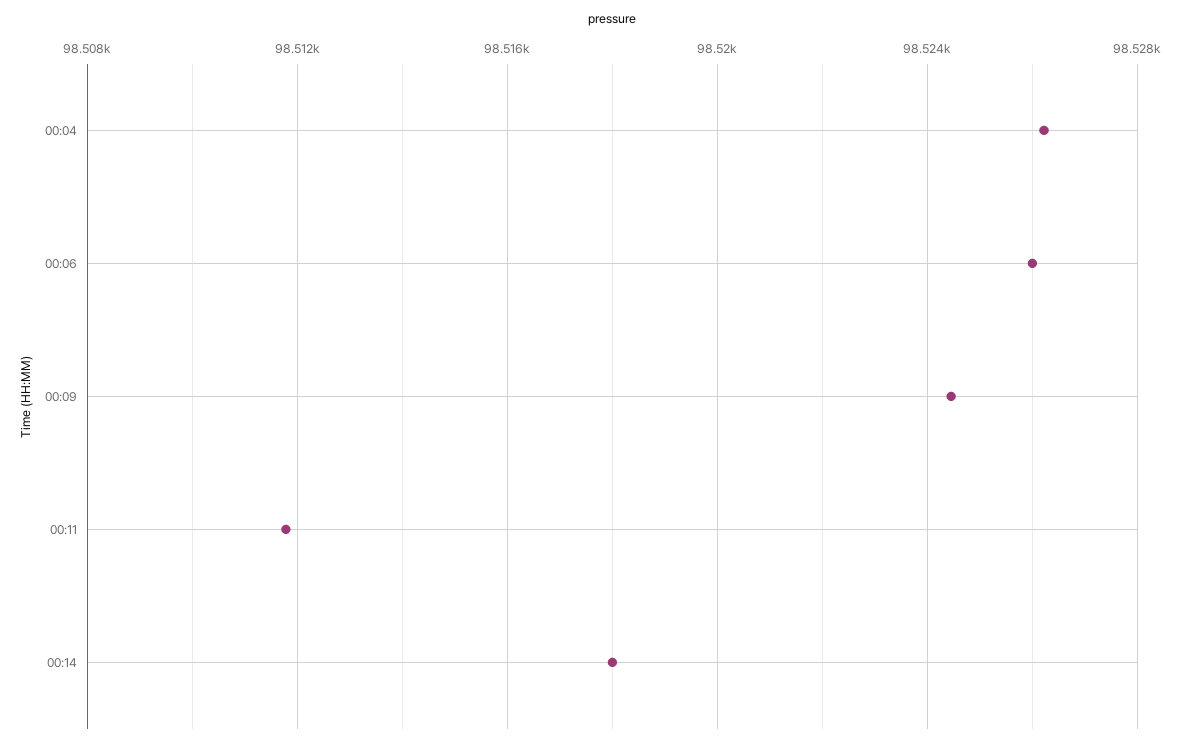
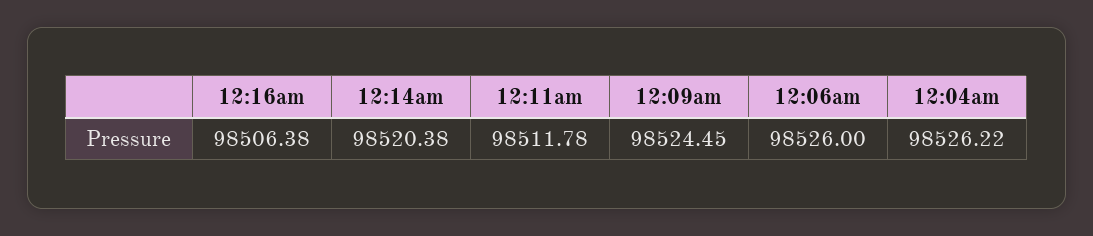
00:14: 98518 -> 98520.38
12:16am: none -> 98506.38

